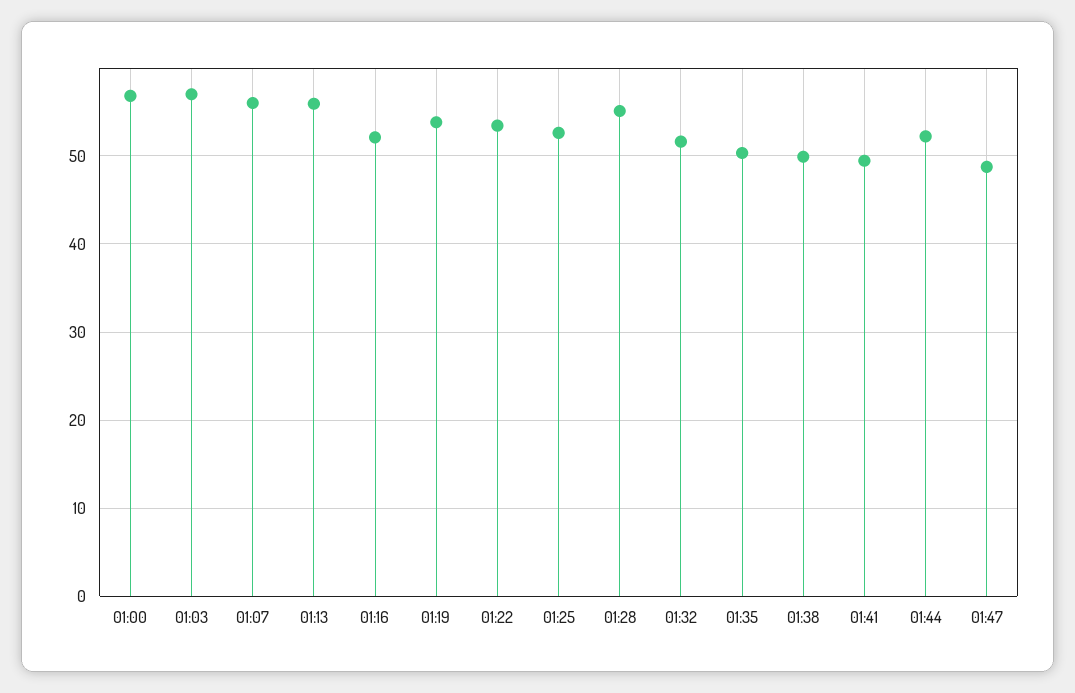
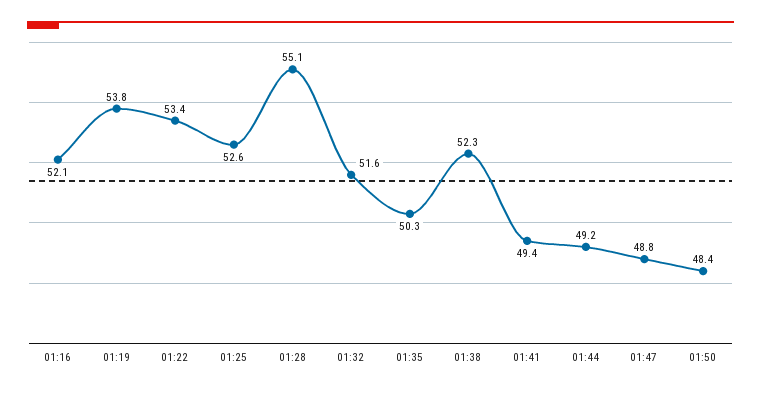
01:00: 57 -> none
01:03: 57 -> none
01:07: 56 -> none
01:13: 56 -> none
01:38: 50 -> 52.3
01:44: 52 -> 49.2
01:50: none -> 48.4

